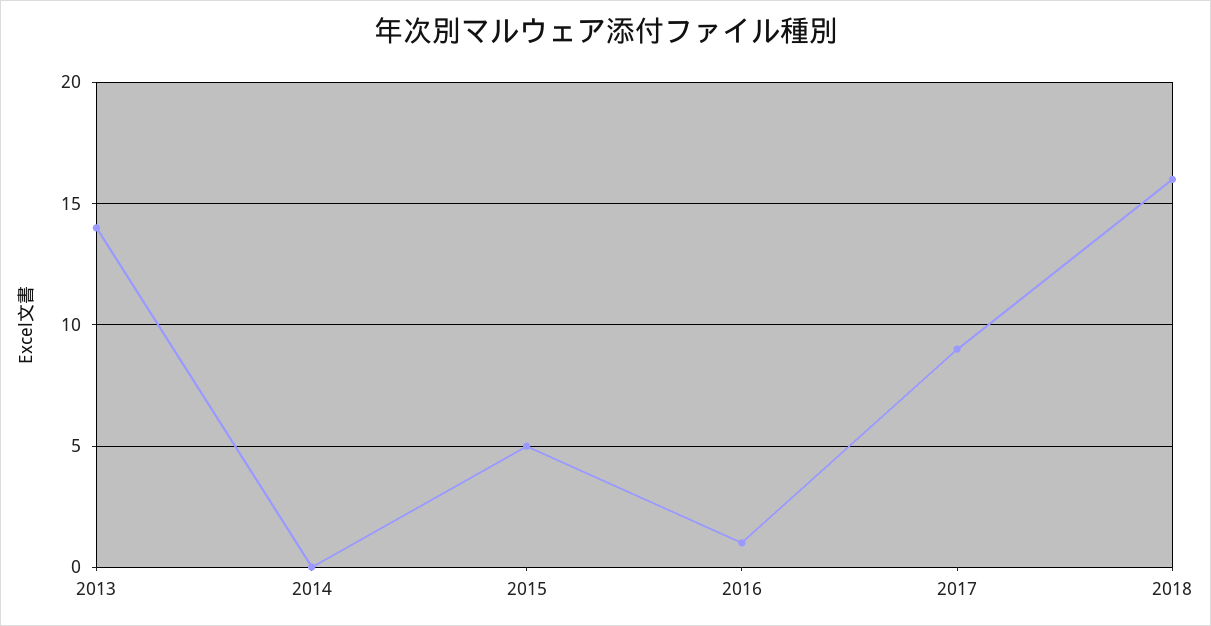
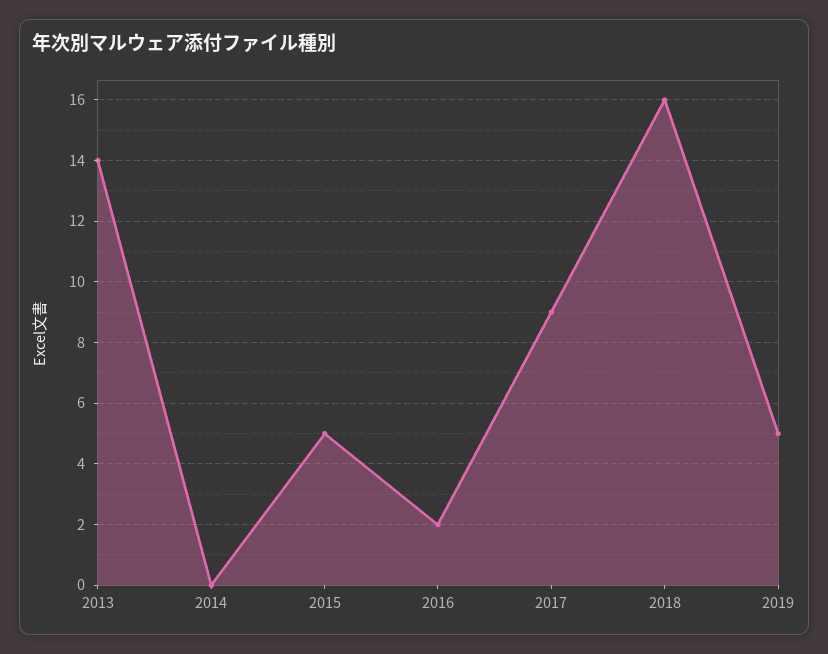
2016: 1 -> 2
2019: none -> 5

